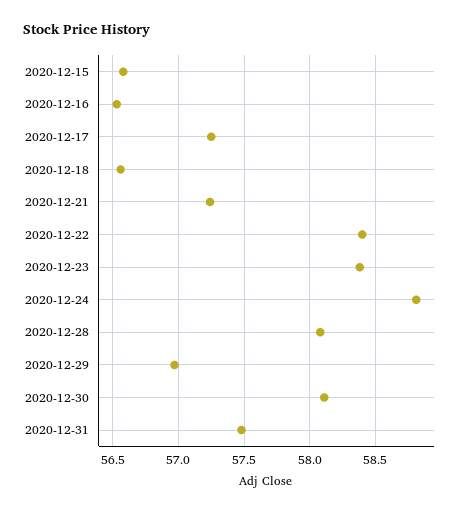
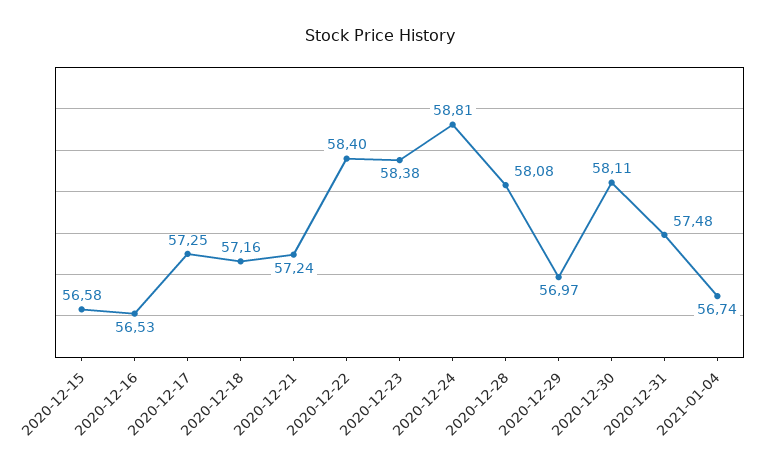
2020-12-18: 56.55 -> 57.16
2021-01-04: none -> 56.74

